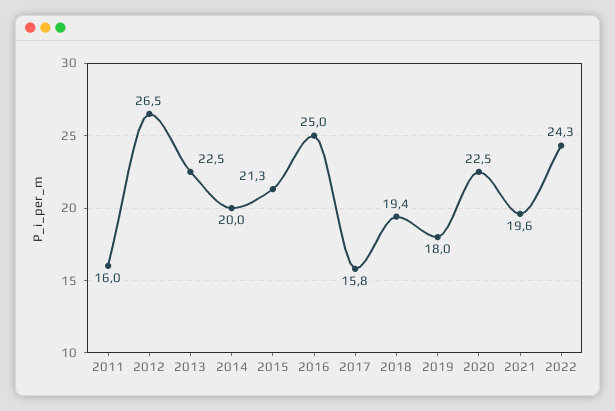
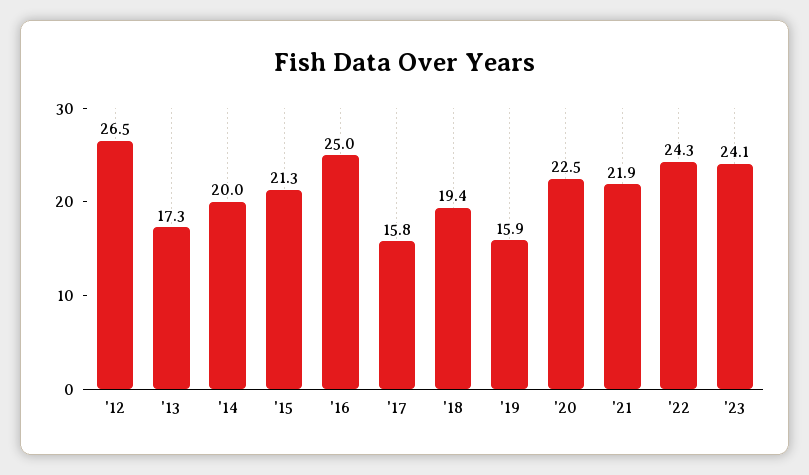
2011: 16 -> none
2013: 22.5 -> 17.3
2019: 18 -> 15.9
2021: 19.6 -> 21.9
'23: none -> 24.1

